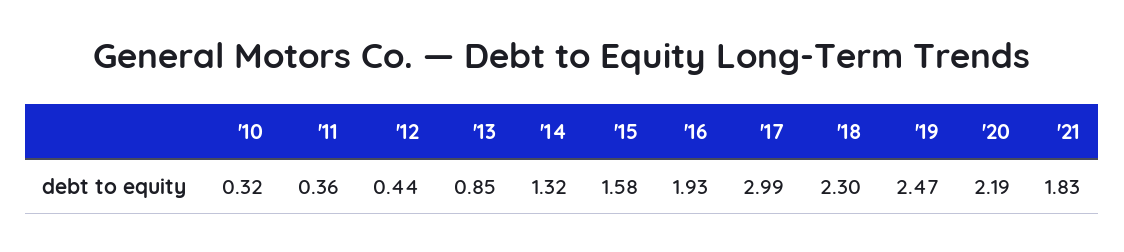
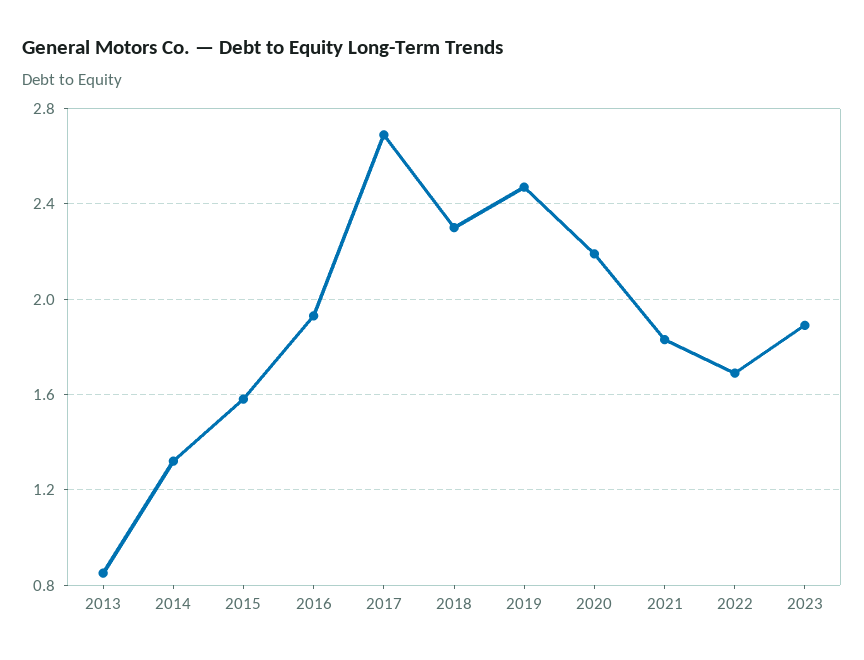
'10: 0.32 -> none
'11: 0.36 -> none
'12: 0.44 -> none
'17: 2.99 -> 2.7
2022: none -> 1.7
2023: none -> 1.9

